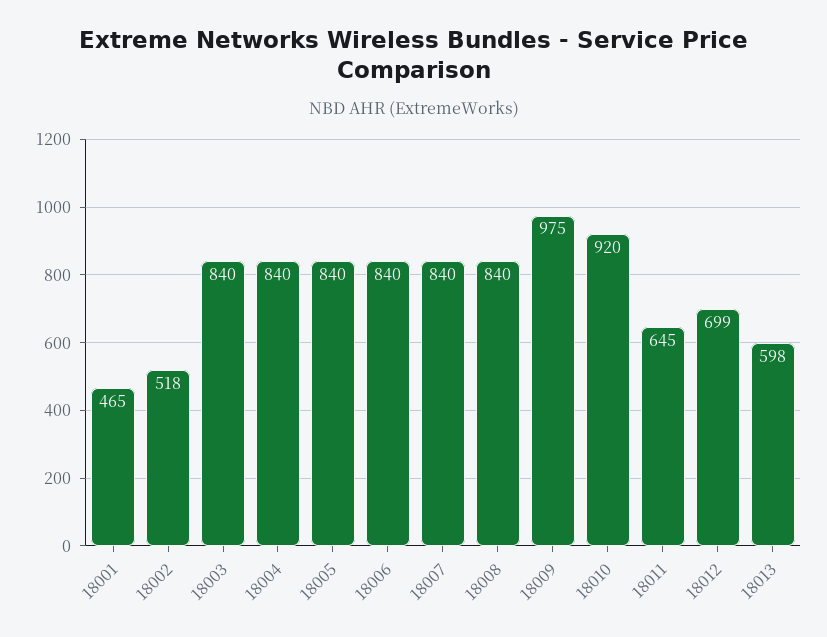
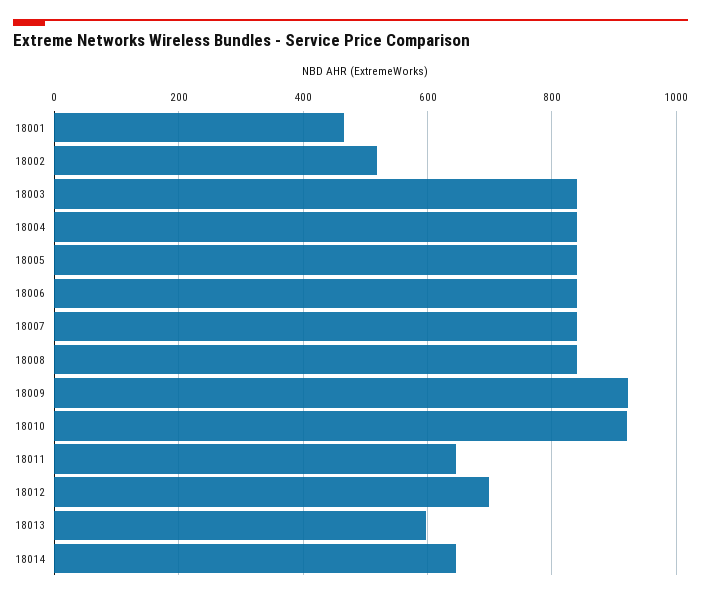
18009: 975 -> 920
18014: none -> 640

